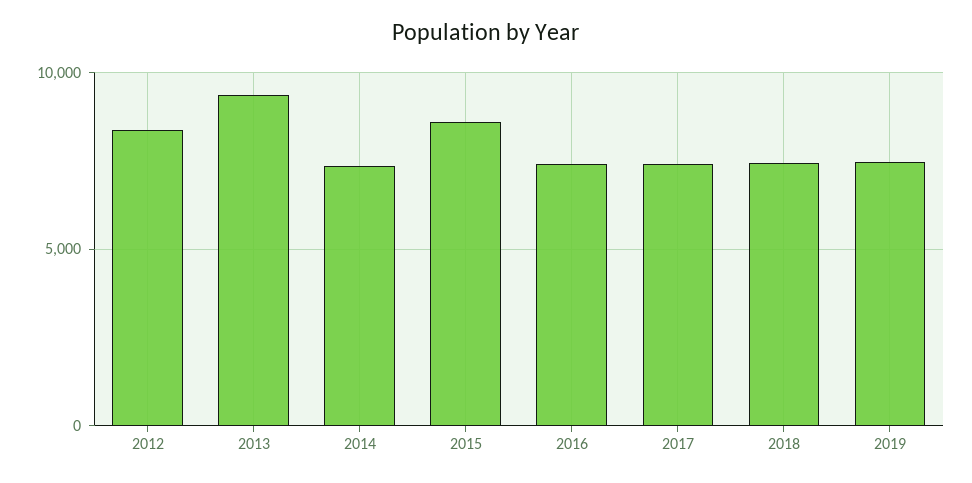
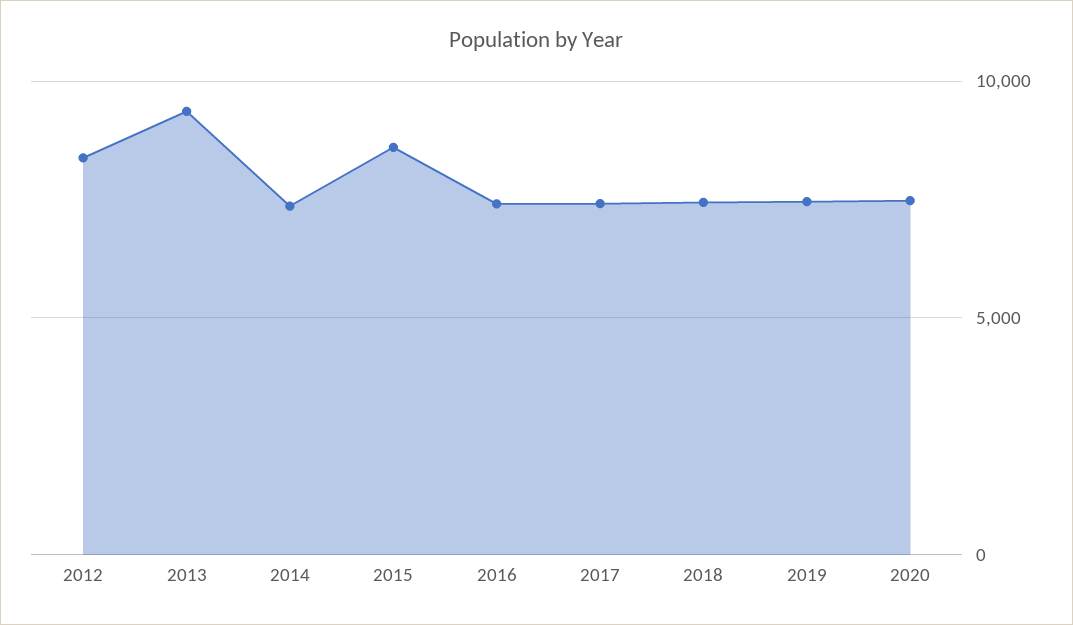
2020: none -> 7500

